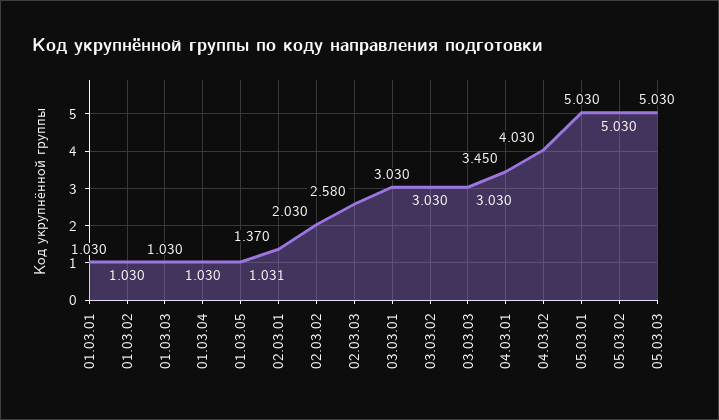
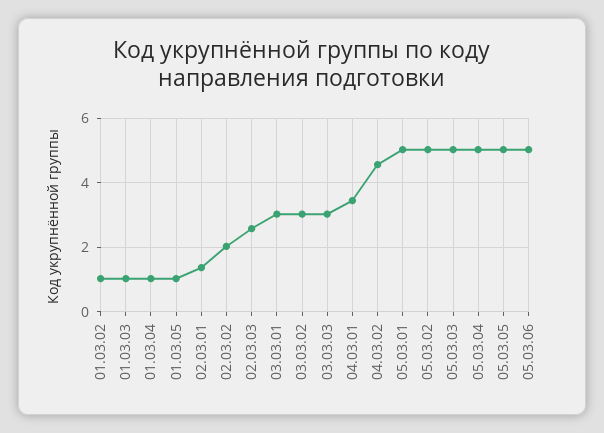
01.03.01: 1.03 -> none
04.03.02: 4.03 -> 4.6
05.03.04: none -> 5
05.03.05: none -> 5
05.03.06: none -> 5

